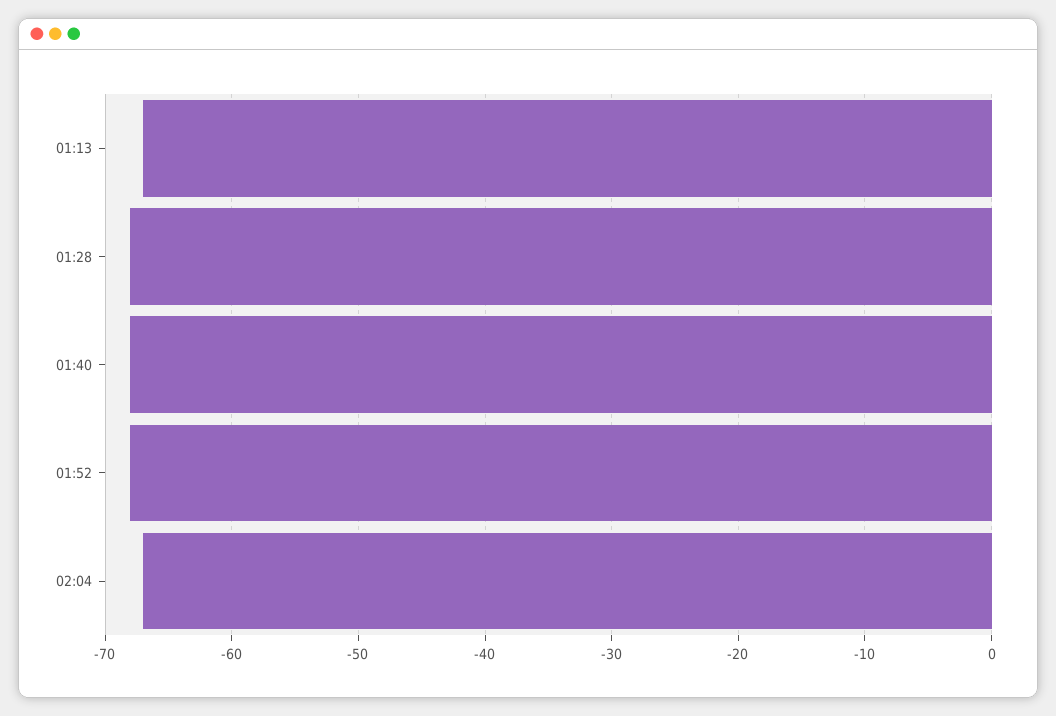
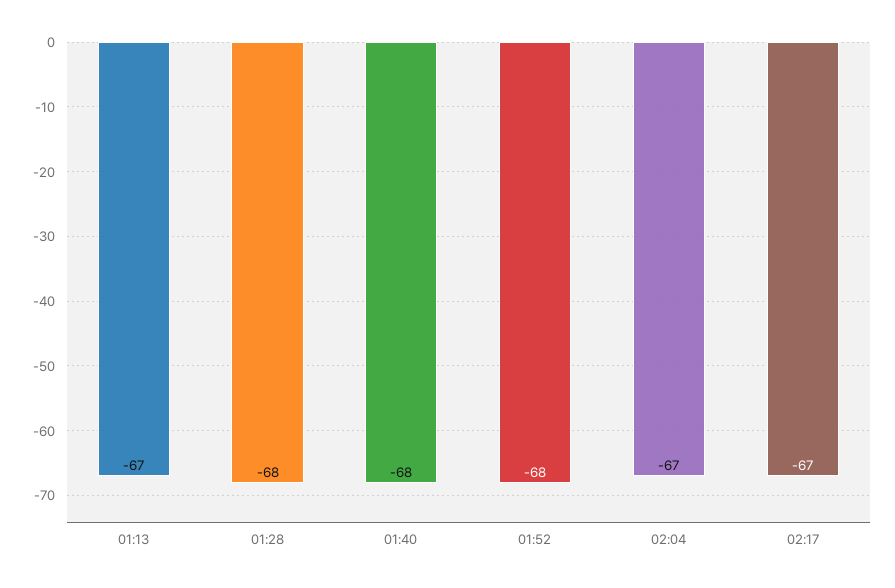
02:17: none -> -67

